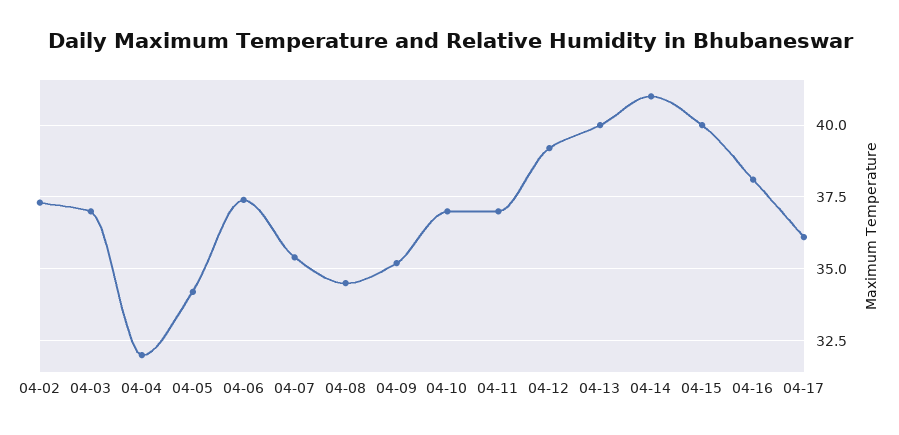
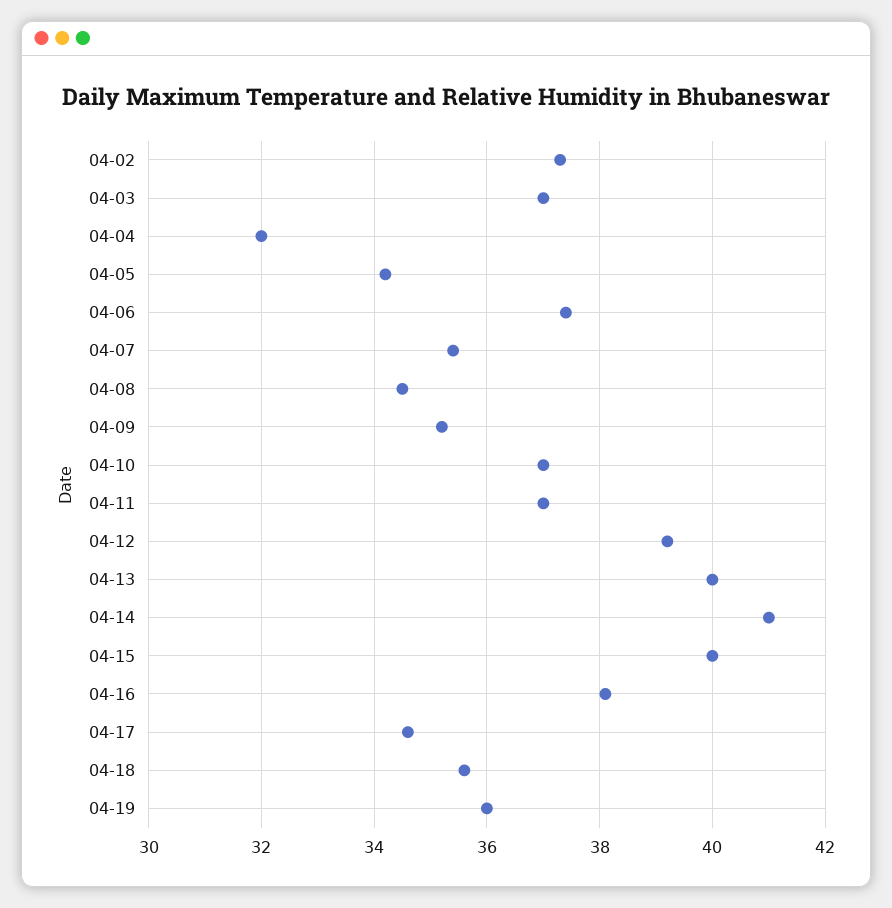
04-17: 36 -> 34.5
04-18: none -> 35.5
04-19: none -> 36

